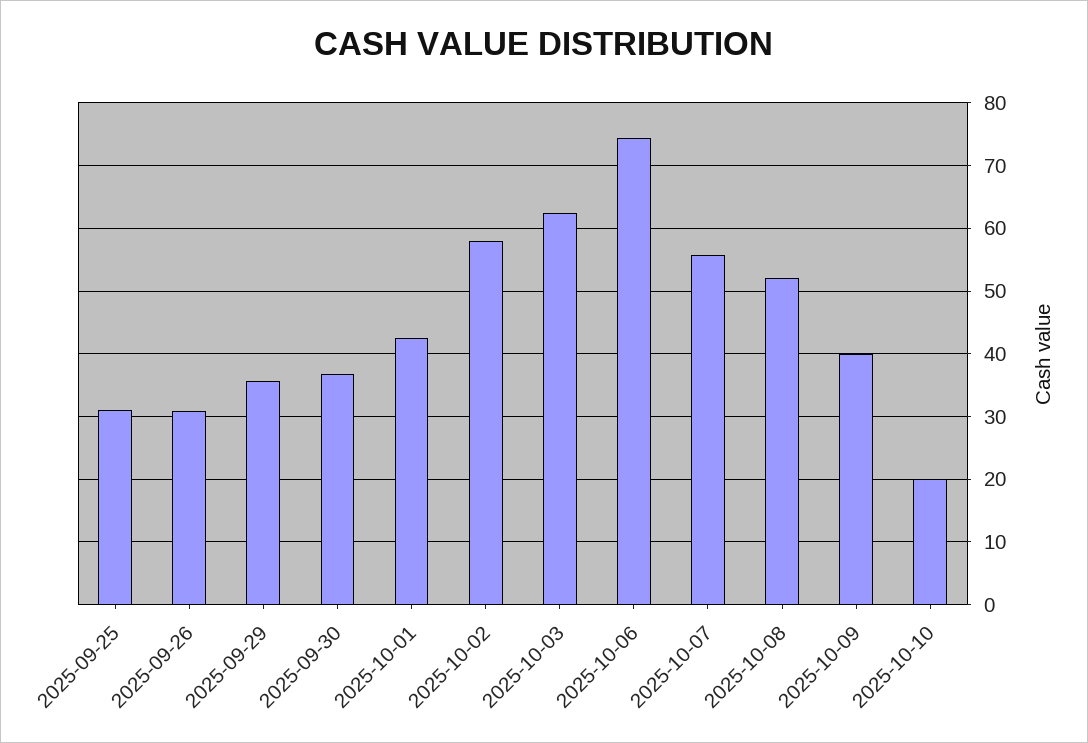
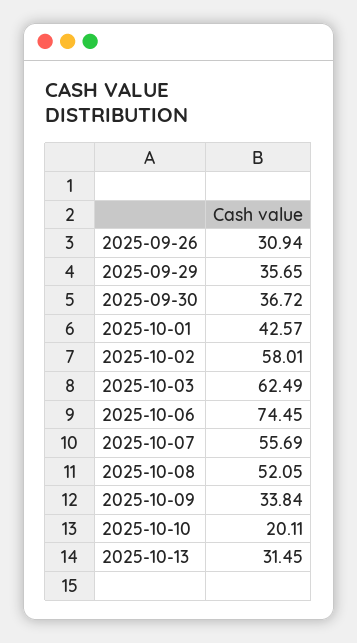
2025-09-25: 31 -> none
2025-10-09: 40 -> 33.84
2025-10-13: none -> 31.45

